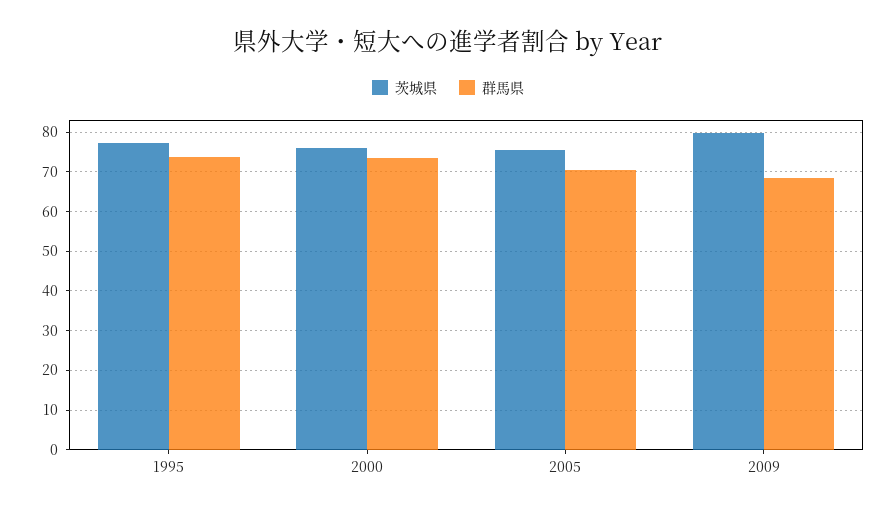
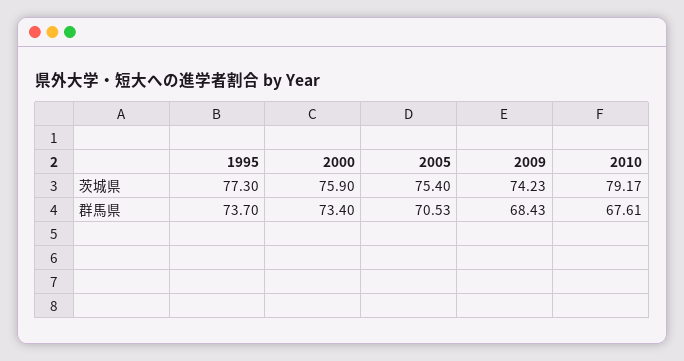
茨城県, 2009: 80 -> 74.23
茨城県, 2010: none -> 79.17
群馬県, 2010: none -> 67.61

